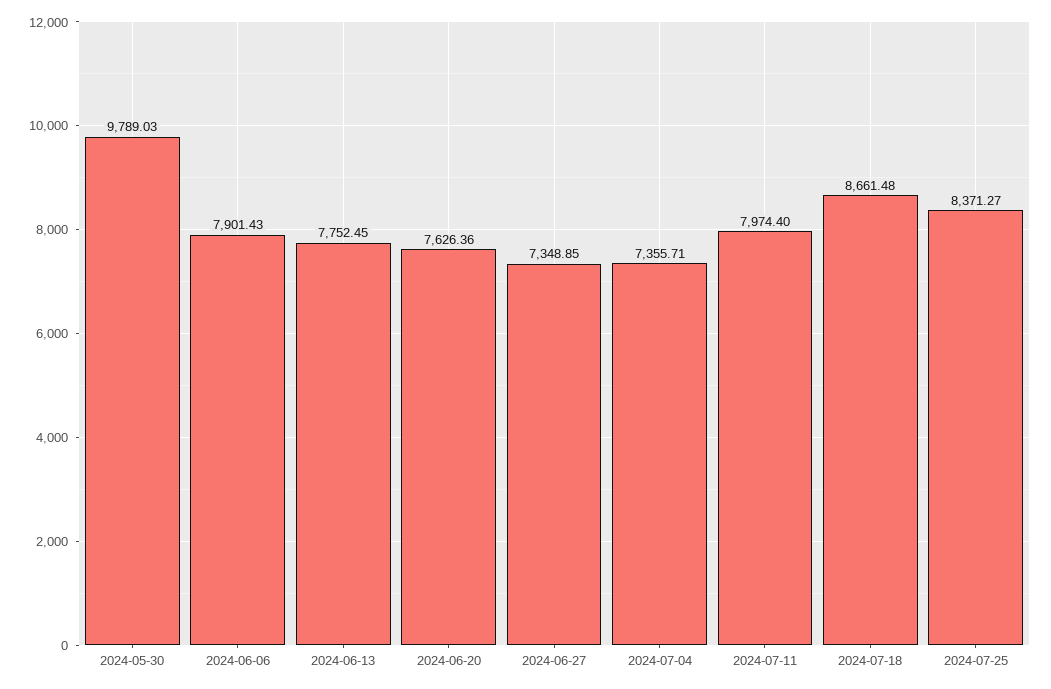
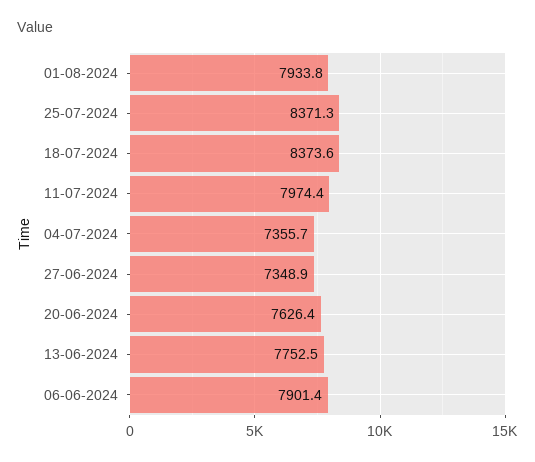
2024-05-30: 9789.03 -> none
2024-07-18: 8661.48 -> 8373.6
01-08-2024: none -> 7933.8

